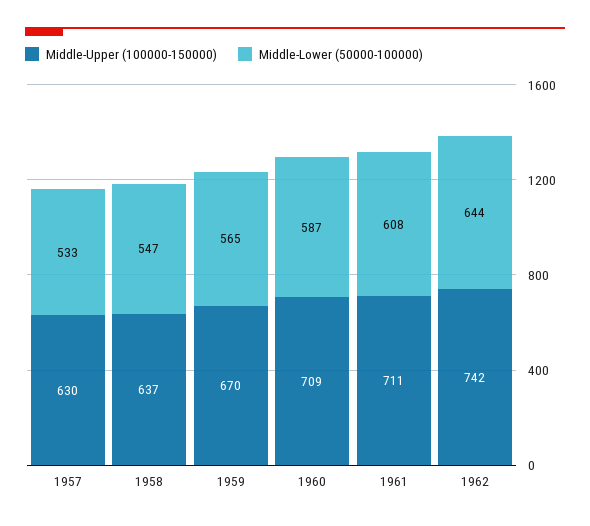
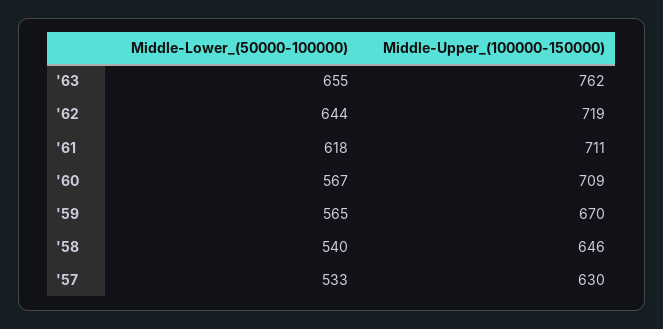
Middle-Upper (100000-150000), 1958: 637 -> 646
Middle-Lower (50000-100000), 1958: 547 -> 540
Middle-Lower (50000-100000), 1960: 587 -> 567
Middle-Lower (50000-100000), 1961: 608 -> 618
Middle-Upper (100000-150000), 1962: 742 -> 719
Middle-Lower (50000-100000), '63: none -> 655
Middle-Upper (100000-150000), '63: none -> 762

